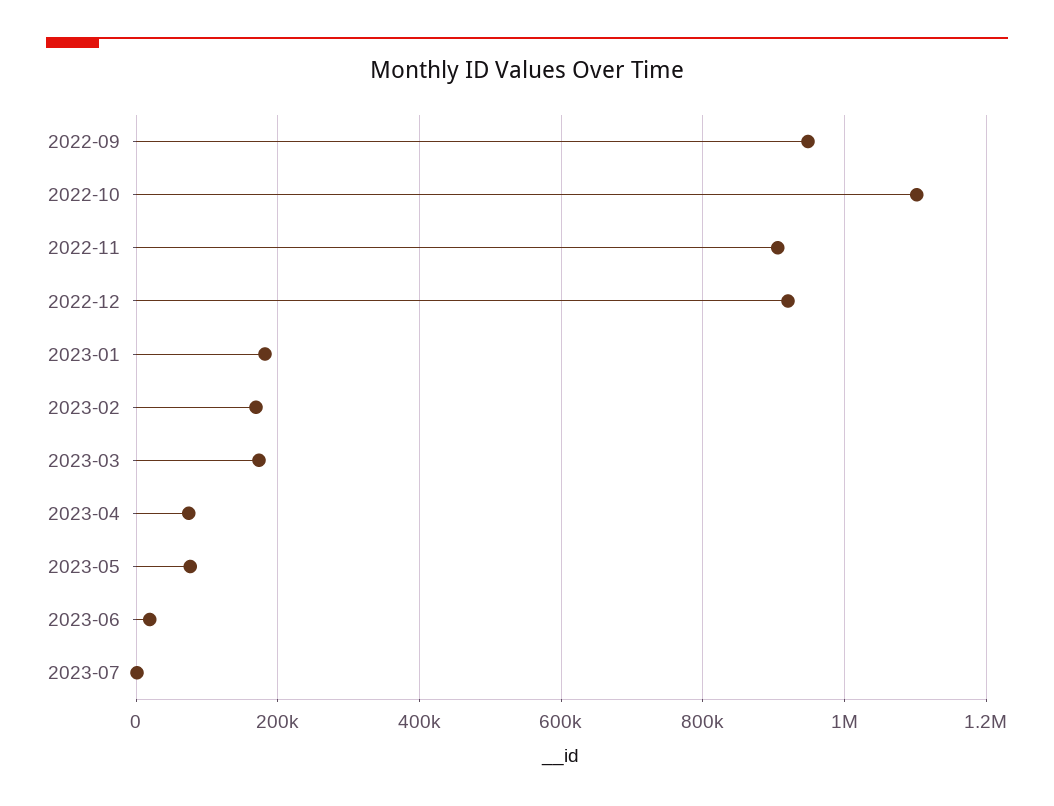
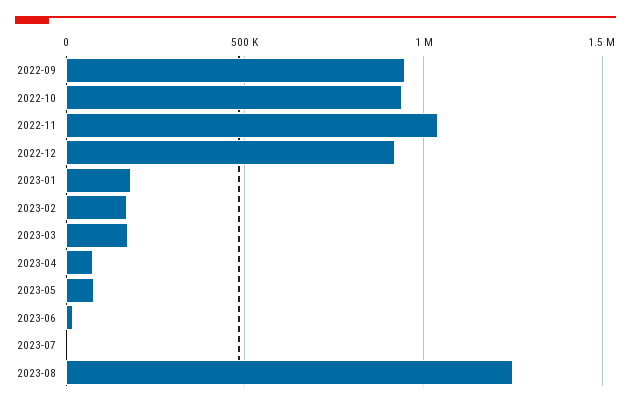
2022-10: 1100000 -> 950000
2022-11: 900000 -> 1050000
2023-08: none -> 1250000

